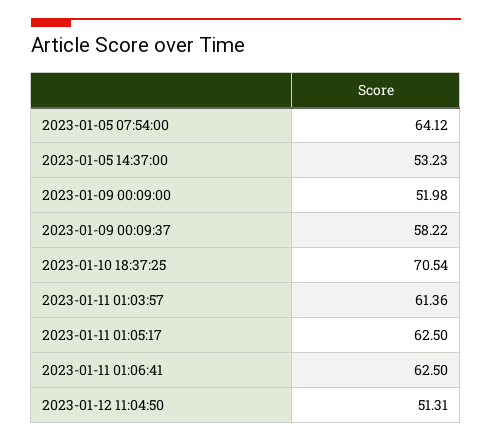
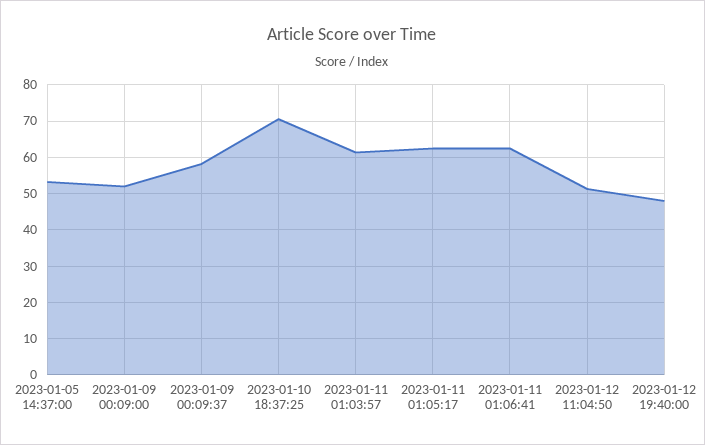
2023-01-05 07:54:00: 64.12 -> none
2023-01-12 19:40:00: none -> 48

